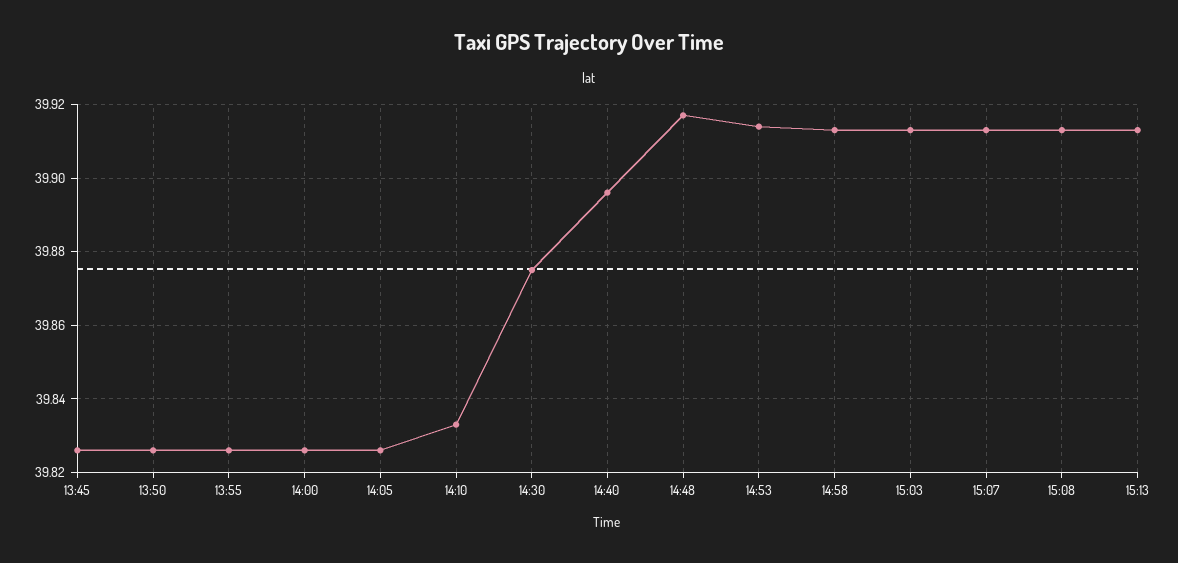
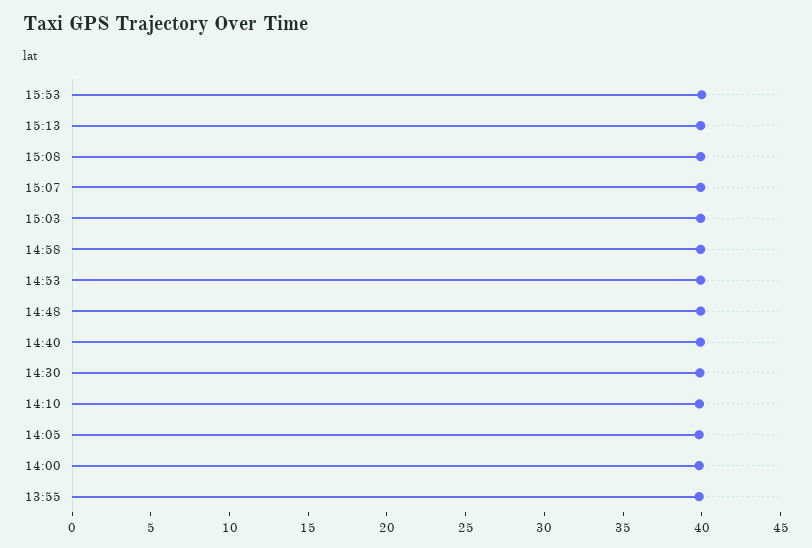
13:45: 39.825 -> none
13:50: 39.825 -> none
15:53: none -> 40

